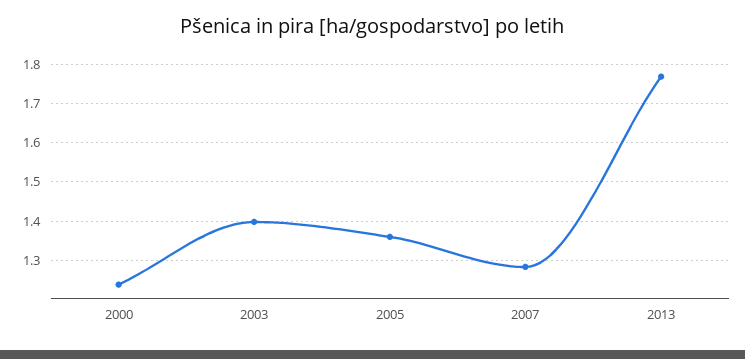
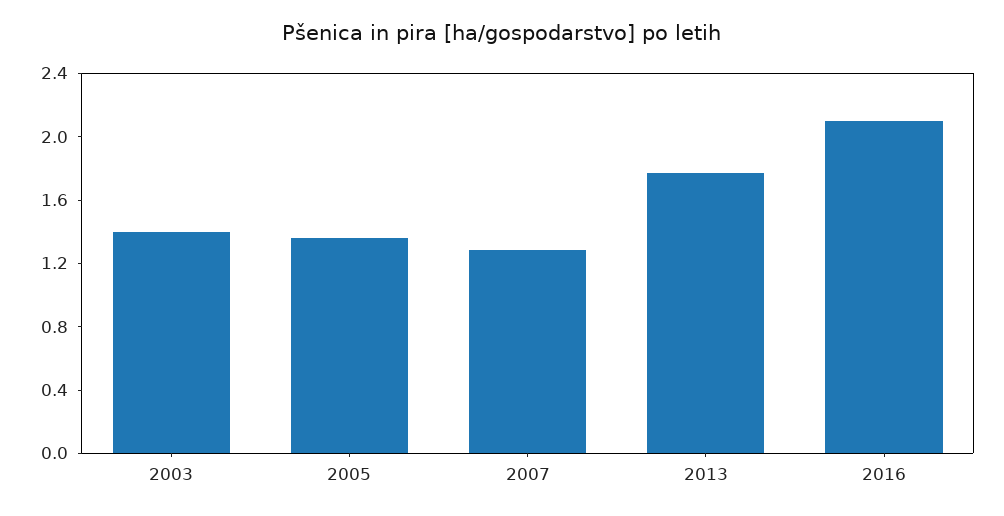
2000: 1.24 -> none
2016: none -> 2.1

